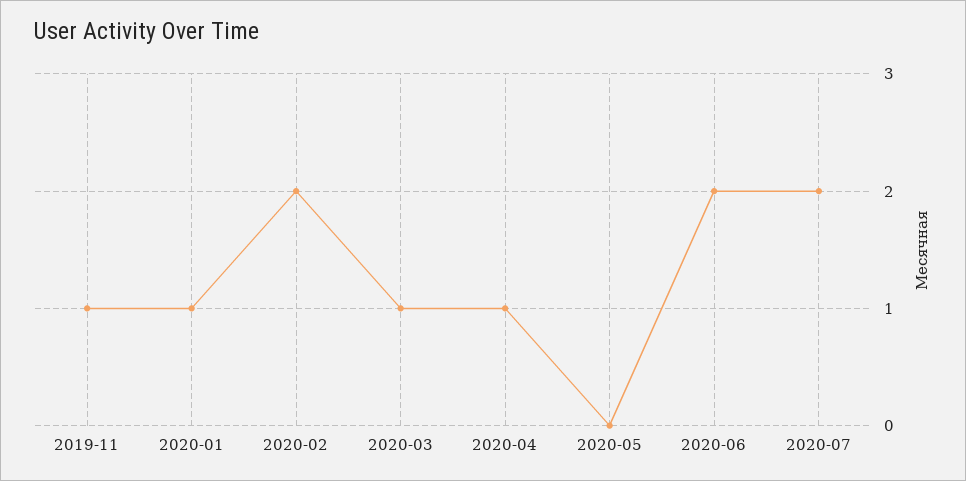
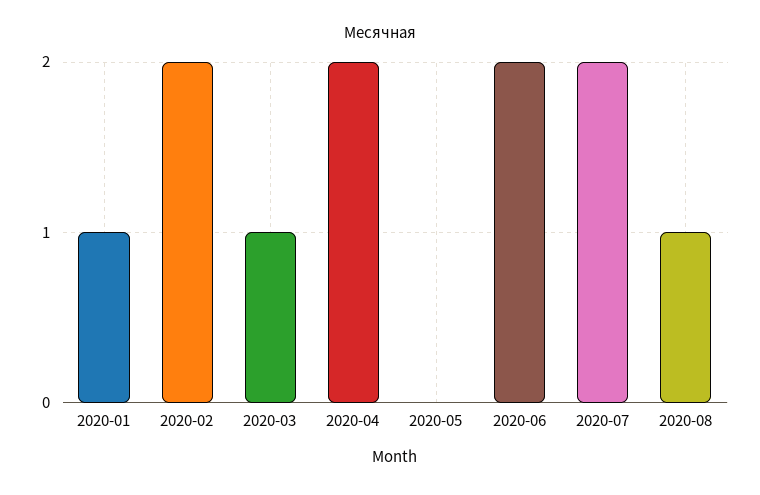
2019-11: 1 -> none
2020-04: 1 -> 2
2020-08: none -> 1

